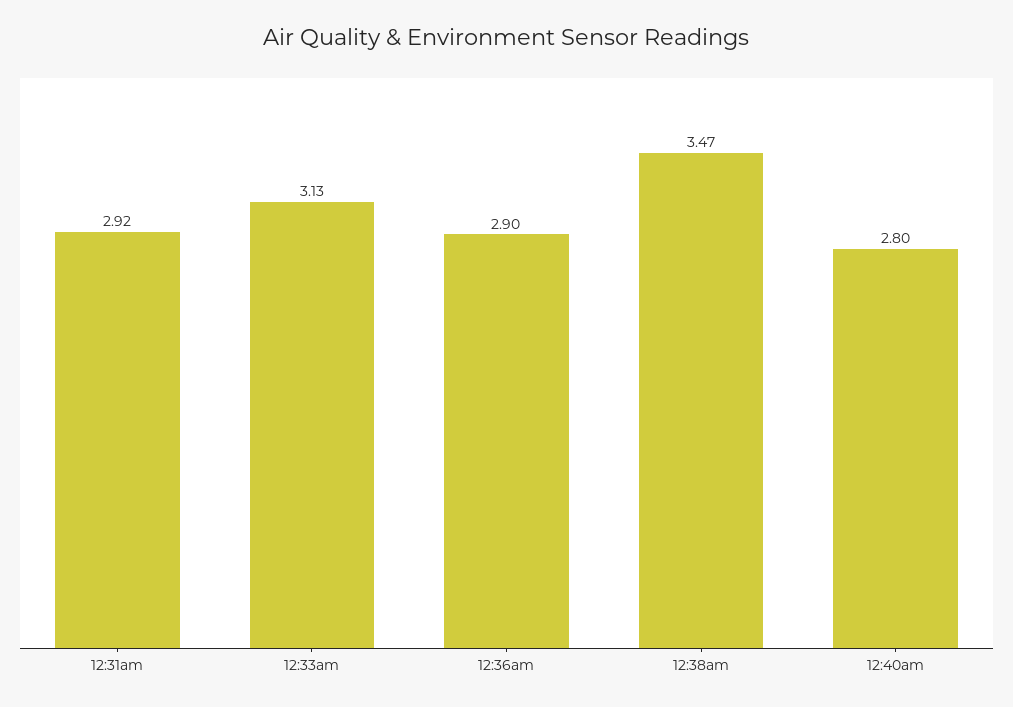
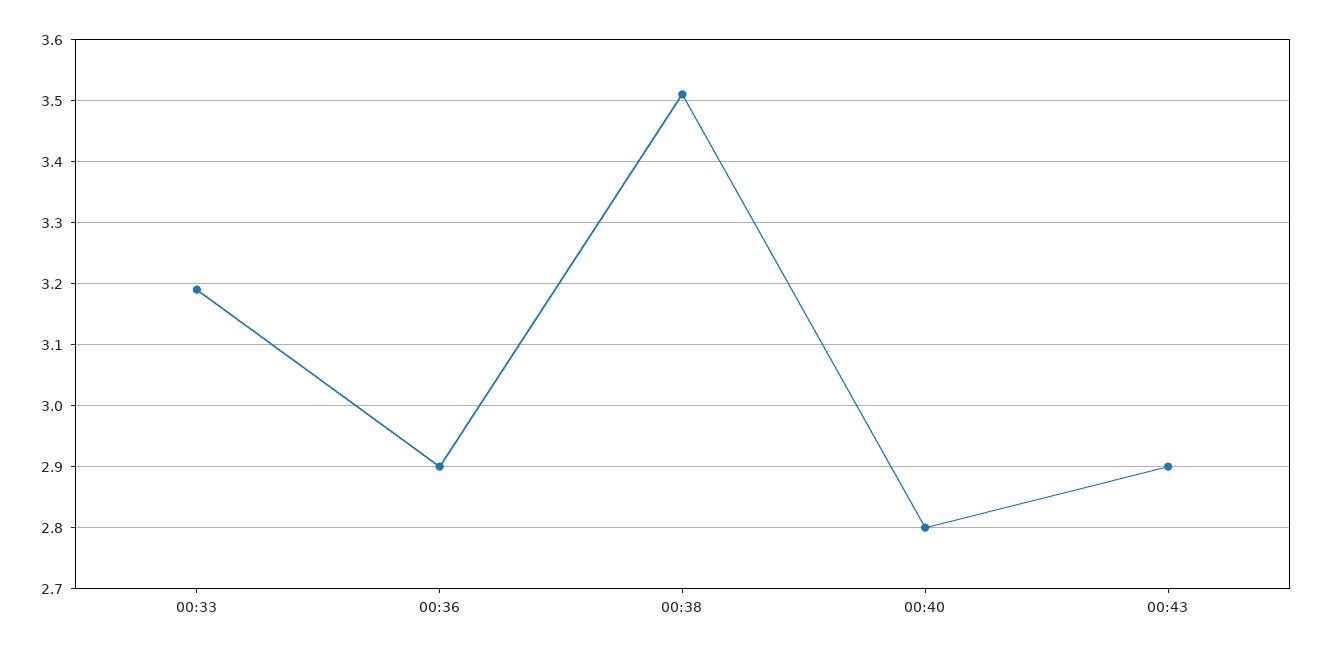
12:31am: 2.92 -> none
12:33am: 3.13 -> 3.19
12:38am: 3.47 -> 3.51
00:43: none -> 2.9

